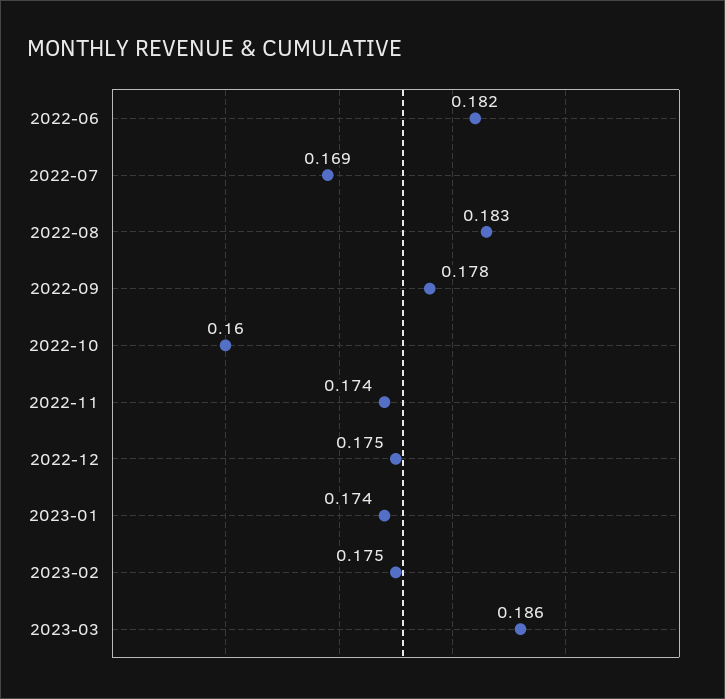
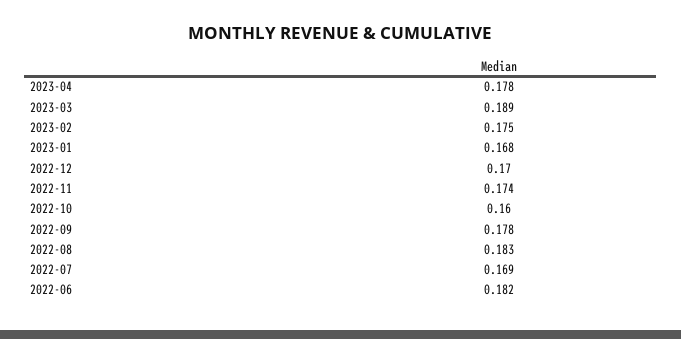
2022-12: 0.175 -> 0.17
2023-01: 0.174 -> 0.168
2023-03: 0.186 -> 0.189
2023-04: none -> 0.178

